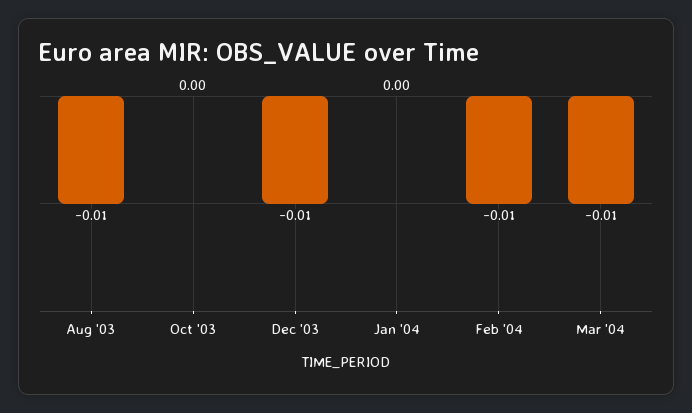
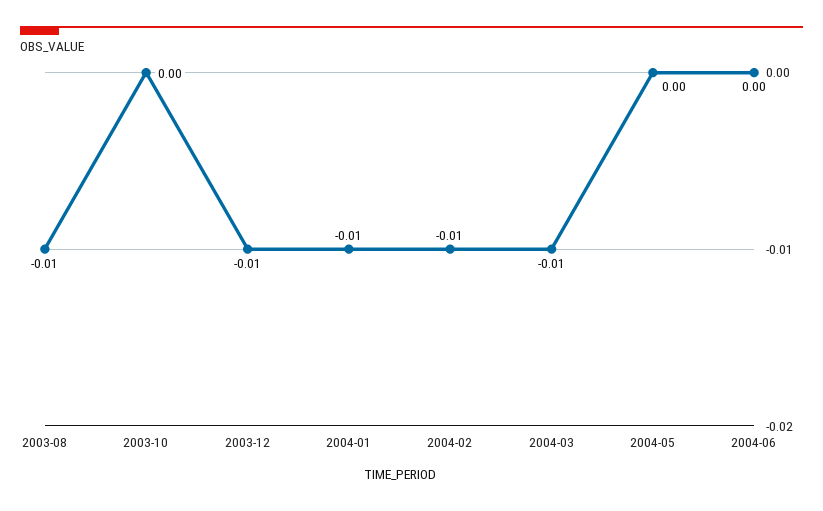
Jan '04: 0 -> -0.01
2004-05: none -> 0
2004-06: none -> 0

